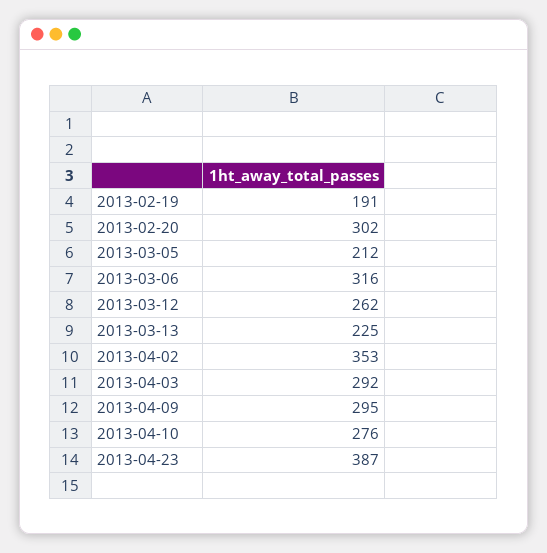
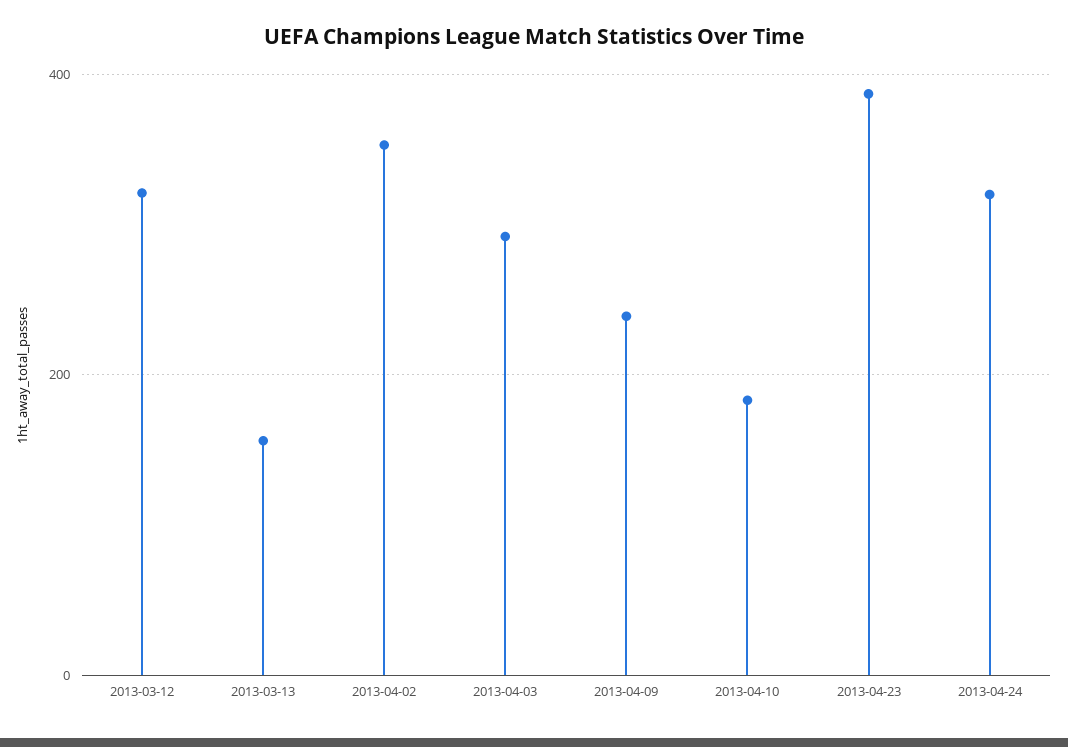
2013-02-19: 191 -> none
2013-02-20: 302 -> none
2013-03-05: 212 -> none
2013-03-06: 316 -> none
2013-03-12: 262 -> 320
2013-03-13: 225 -> 160
2013-04-09: 295 -> 240
2013-04-10: 276 -> 180
2013-04-24: none -> 320

